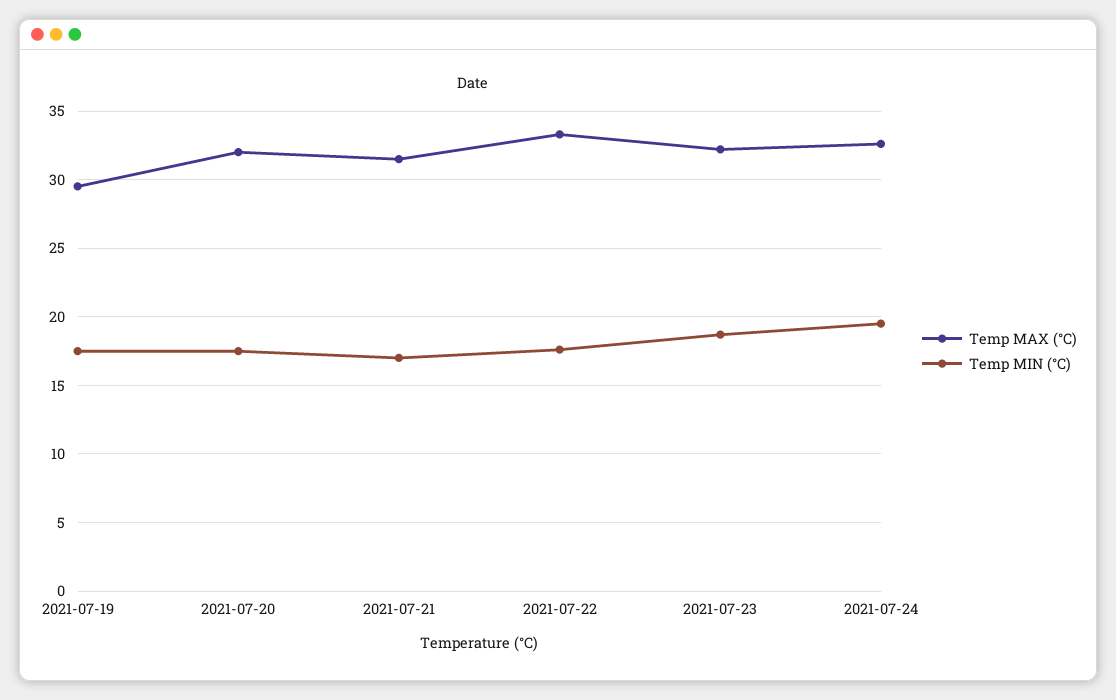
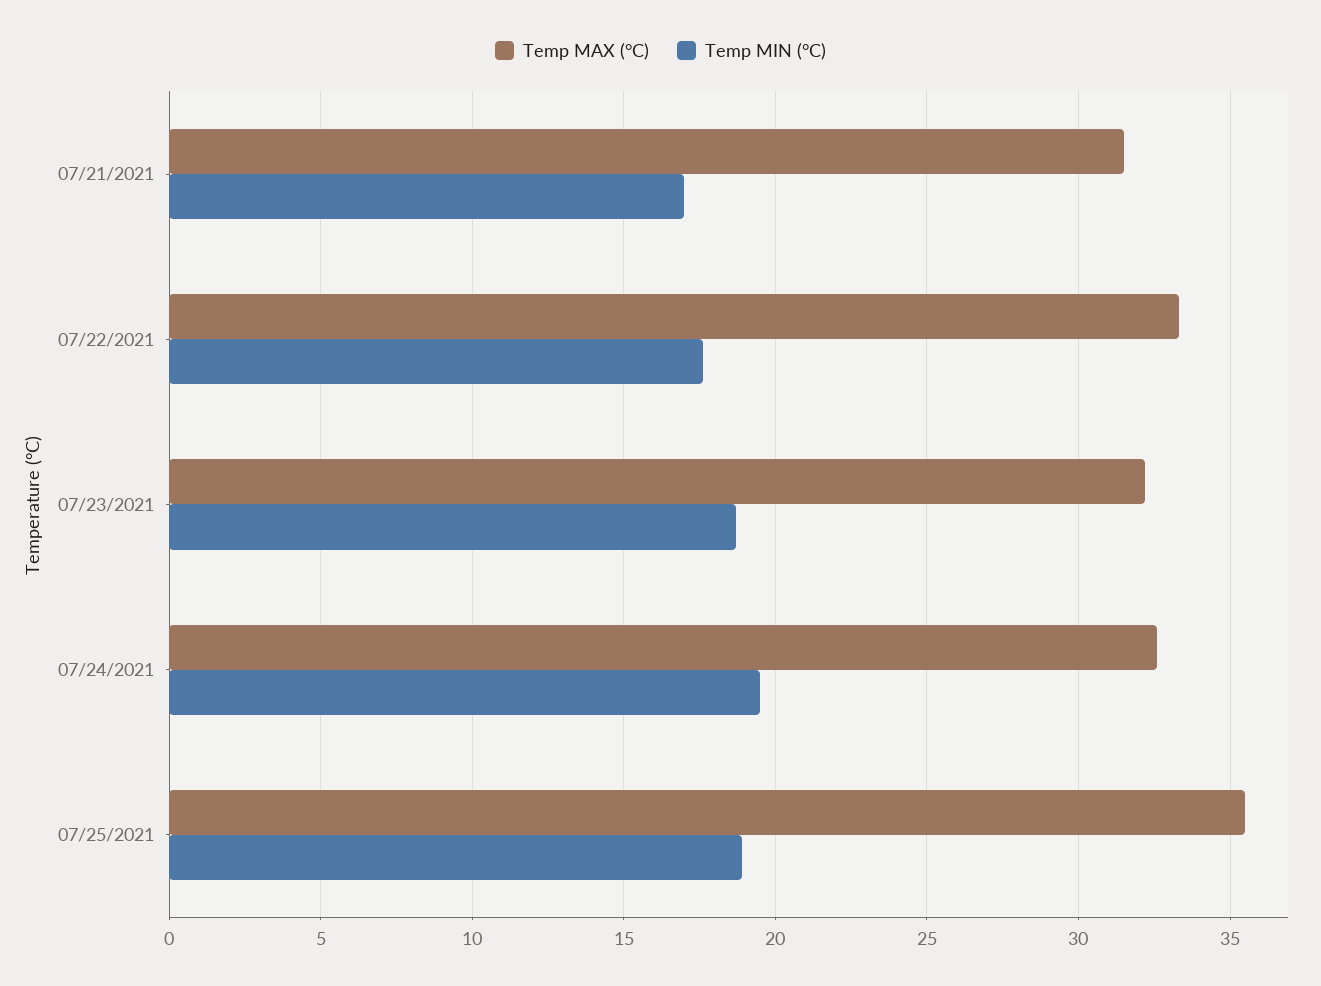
Temp MAX (°C), 2021-07-19: 29.5 -> none
Temp MIN (°C), 2021-07-19: 17.5 -> none
Temp MAX (°C), 2021-07-20: 32 -> none
Temp MIN (°C), 2021-07-20: 17.5 -> none
Temp MAX (°C), 07/25/2021: none -> 35.5
Temp MIN (°C), 07/25/2021: none -> 19

